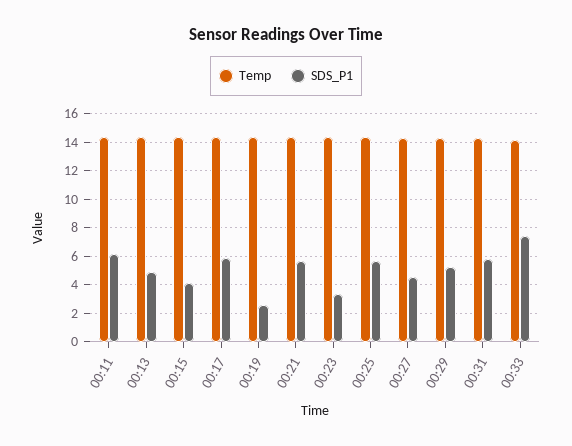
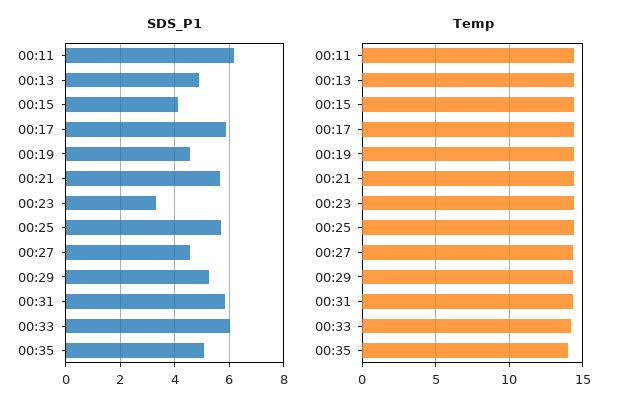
SDS_P1, 00:19: 2.5 -> 4.5
SDS_P1, 00:33: 7.5 -> 6
SDS_P1, 00:35: none -> 5
Temp, 00:35: none -> 14

